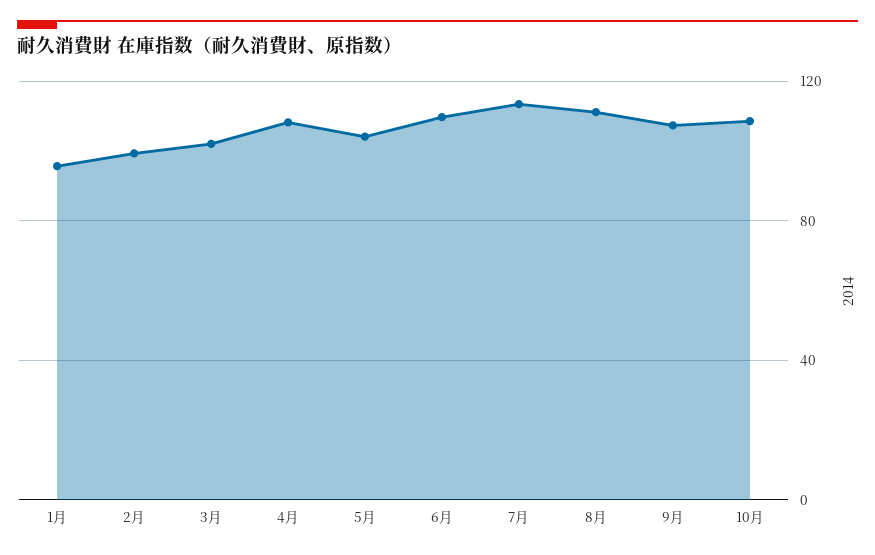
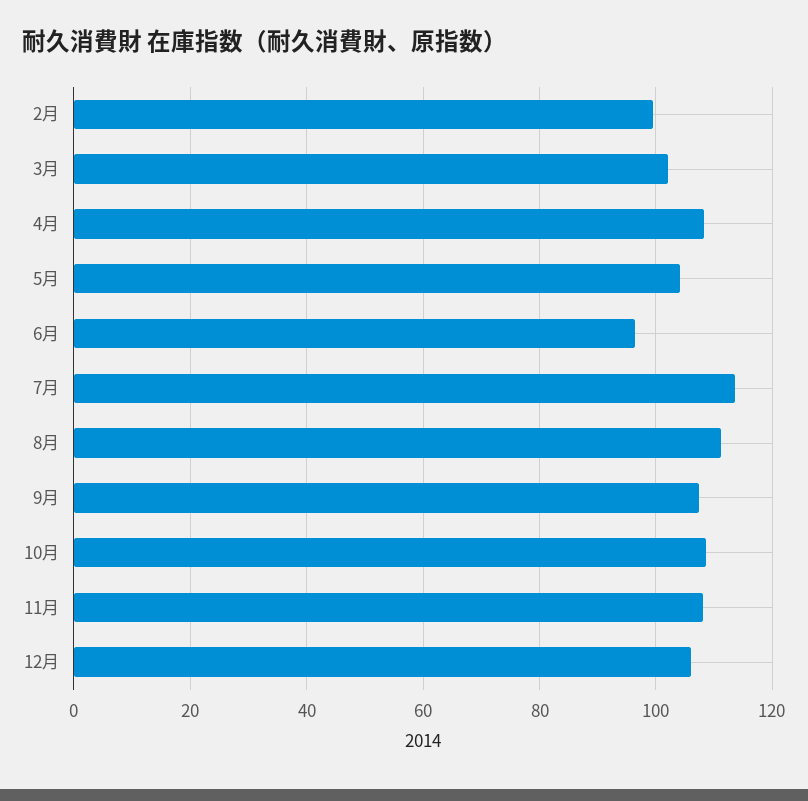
1月: 95 -> none
6月: 110 -> 96
11月: none -> 108
12月: none -> 106

